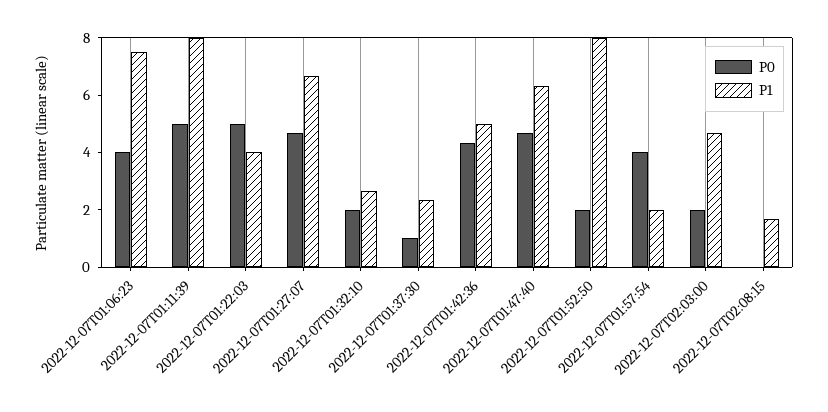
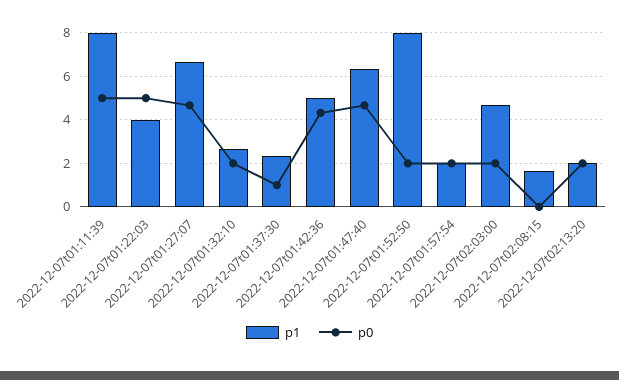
P0, 2022-12-07T01:06:23: 4 -> none
P1, 2022-12-07T01:06:23: 7.5 -> none
P0, 2022-12-07T01:57:54: 4 -> 2
P1, 2022-12-07t02:13:20: none -> 2
P0, 2022-12-07t02:13:20: none -> 2

